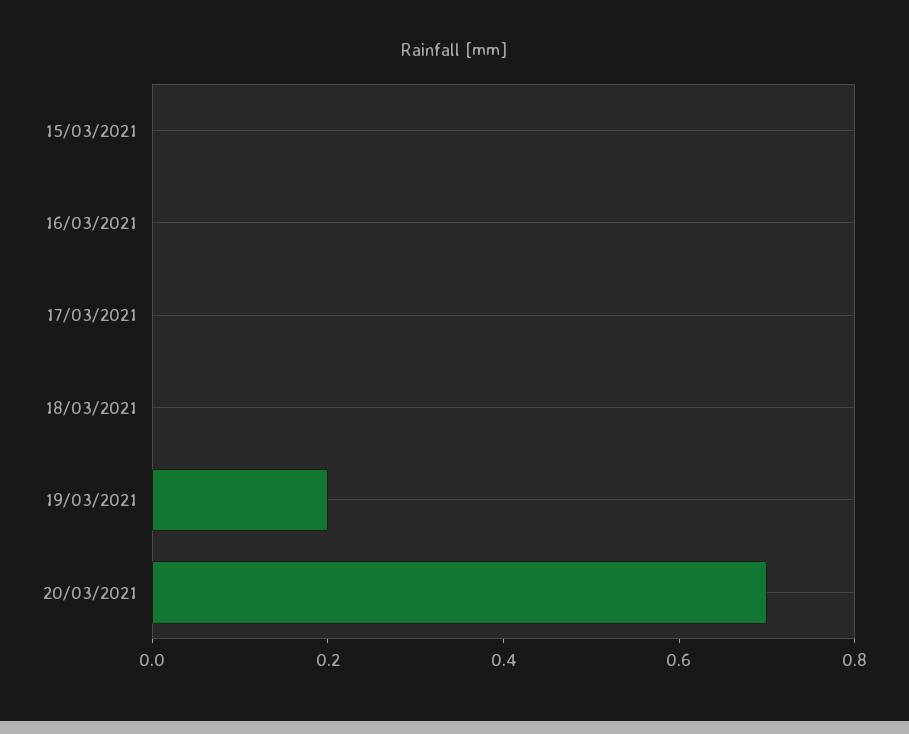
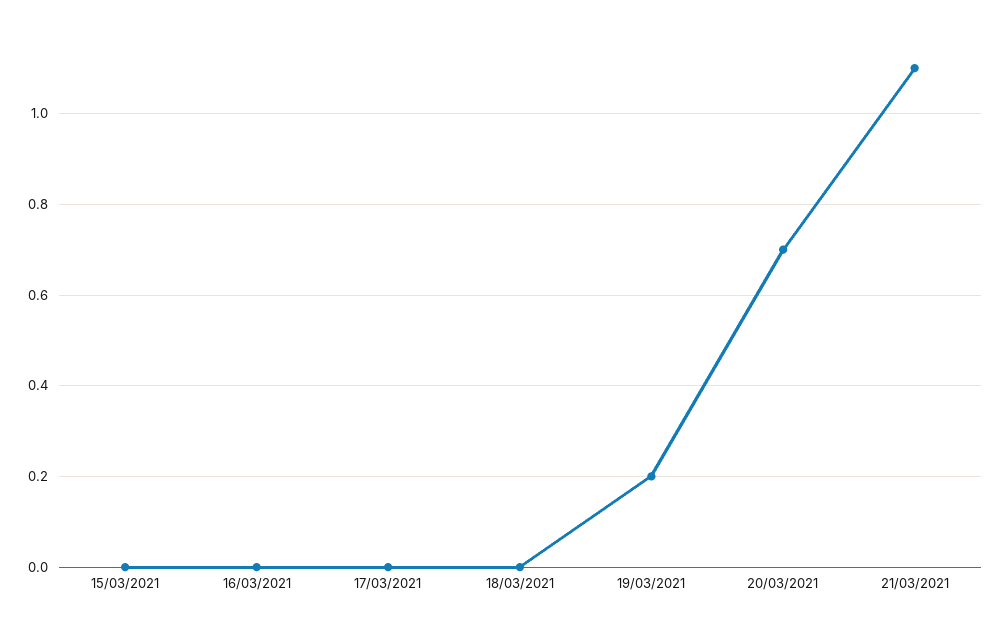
21/03/2021: none -> 1.1

